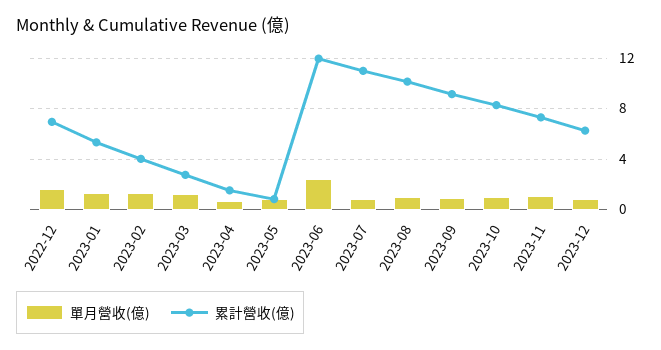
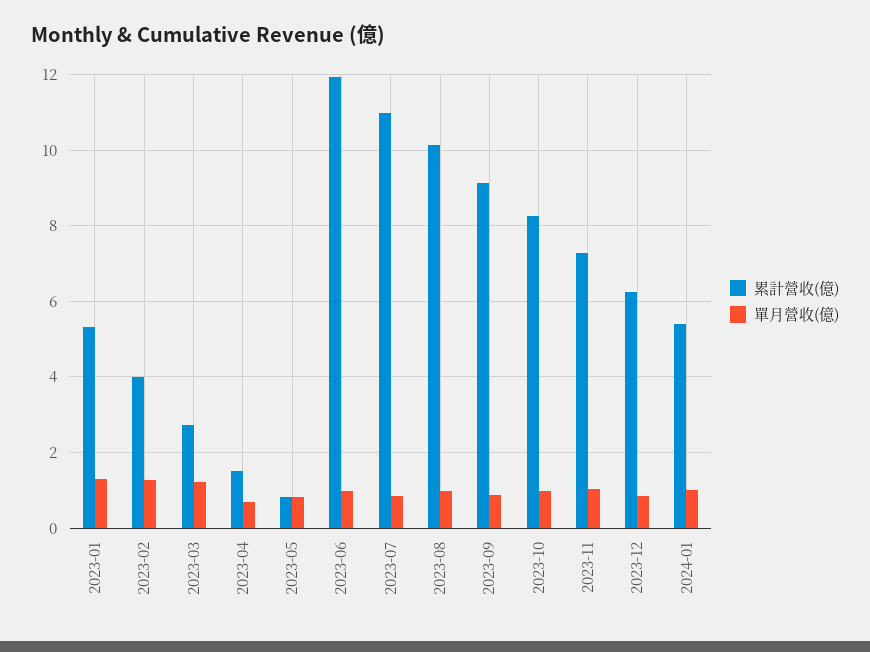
單月營收(億), 2022-12: 1.5 -> none
累計營收(億), 2022-12: 7 -> none
單月營收(億), 2023-06: 2.5 -> 1
累計營收(億), 2024-01: none -> 5.4
單月營收(億), 2024-01: none -> 1

